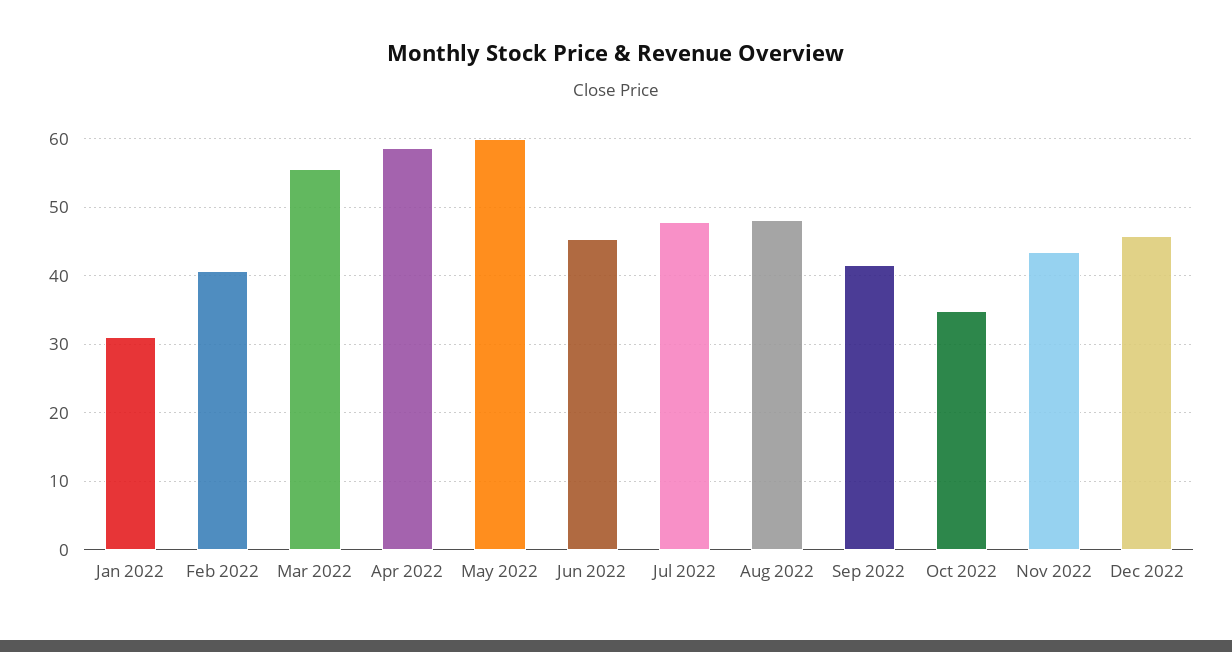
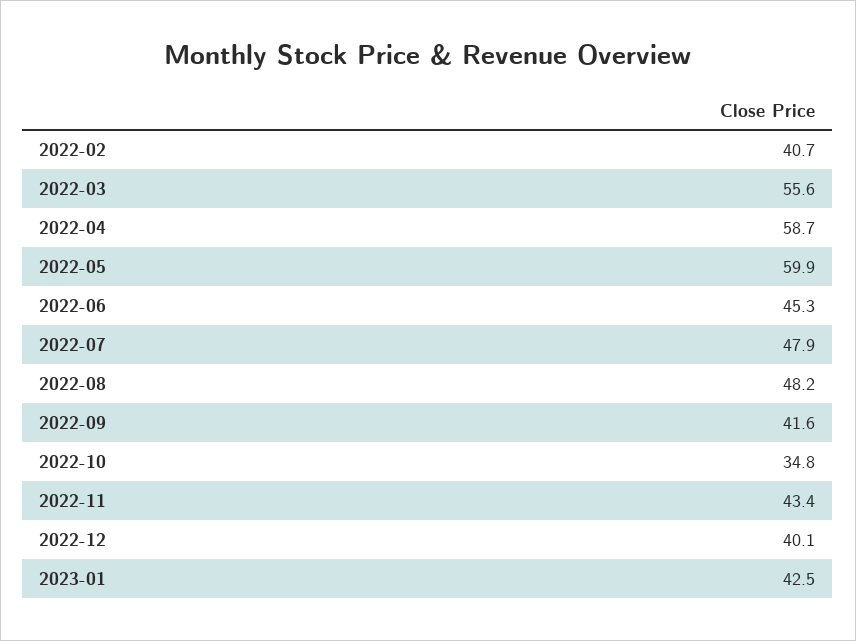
Jan 2022: 31 -> none
Dec 2022: 46 -> 40.1
2023-01: none -> 42.5

